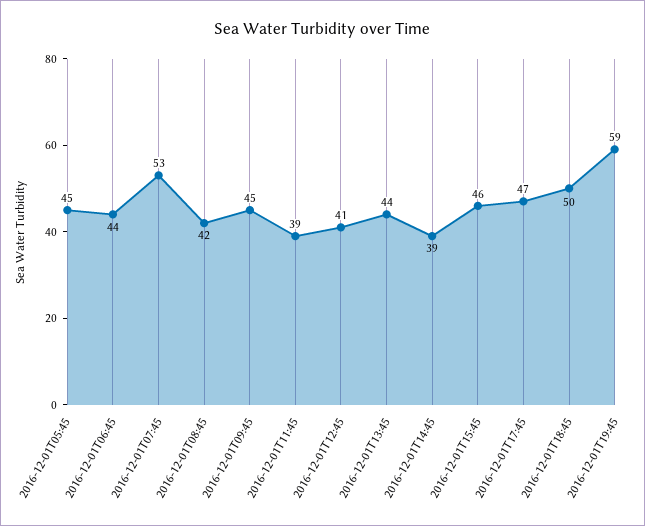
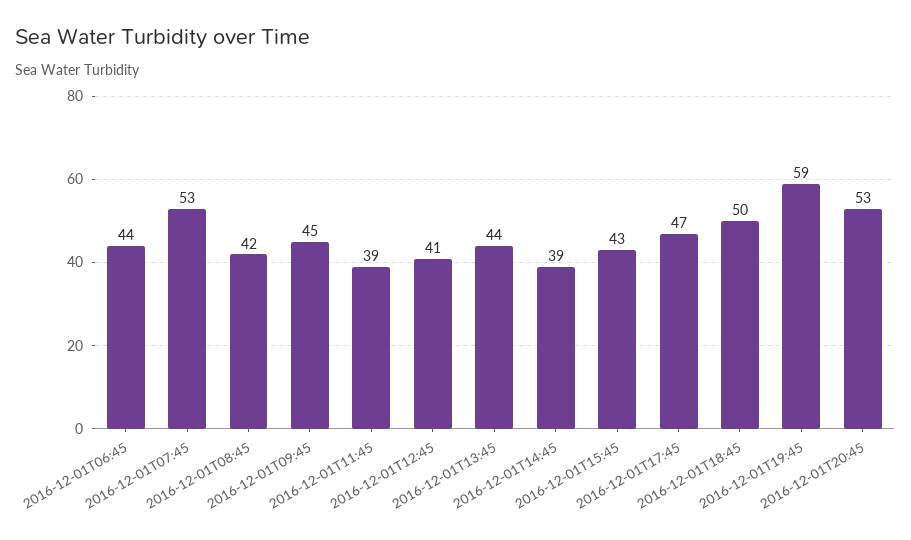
2016-12-01T05:45: 45 -> none
2016-12-01T15:45: 46 -> 43
2016-12-01T20:45: none -> 53

